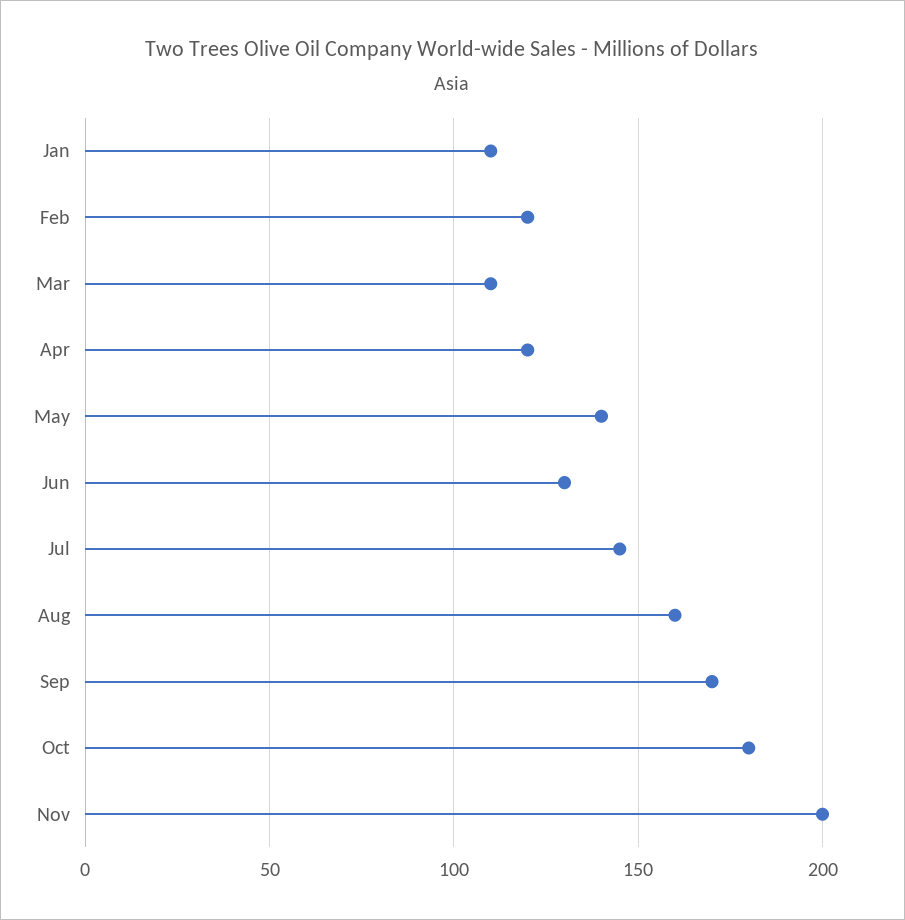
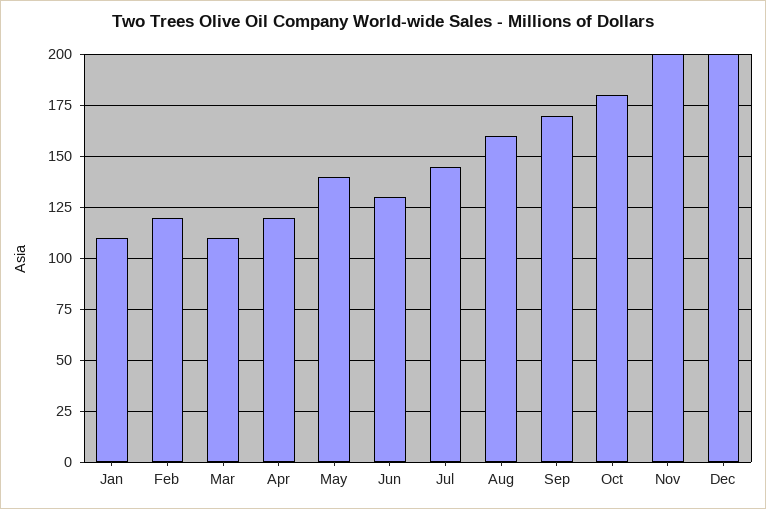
Dec: none -> 200

